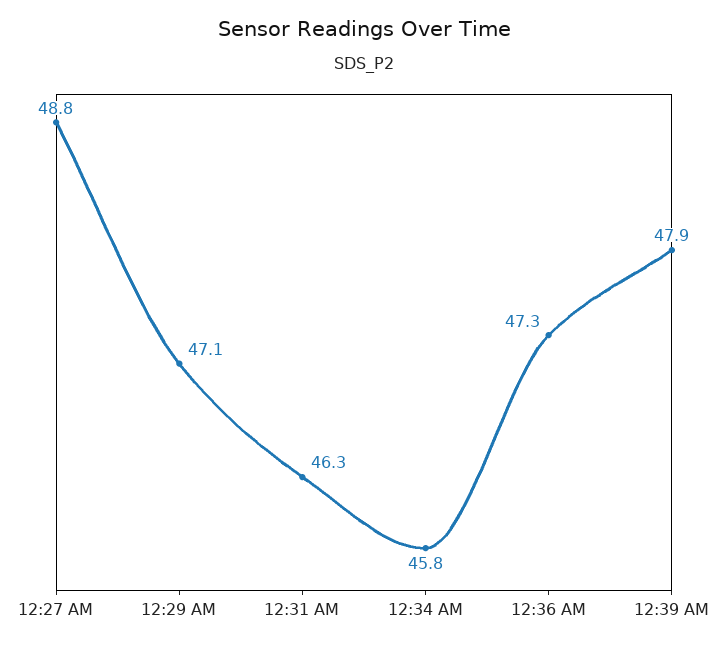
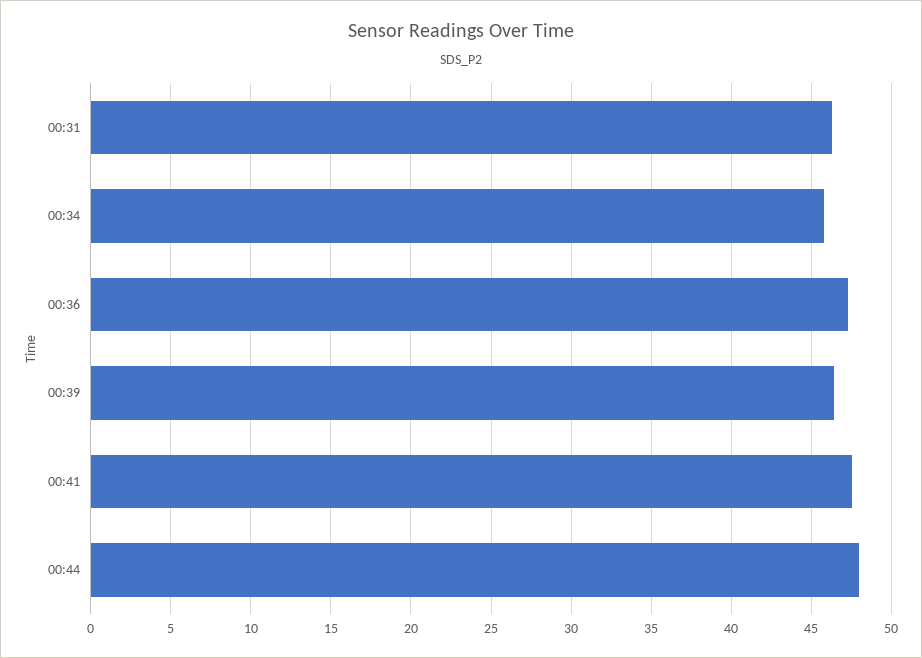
12:27 AM: 48.8 -> none
12:29 AM: 47.1 -> none
12:39 AM: 47.9 -> 46.5
00:41: none -> 47.5
00:44: none -> 48

